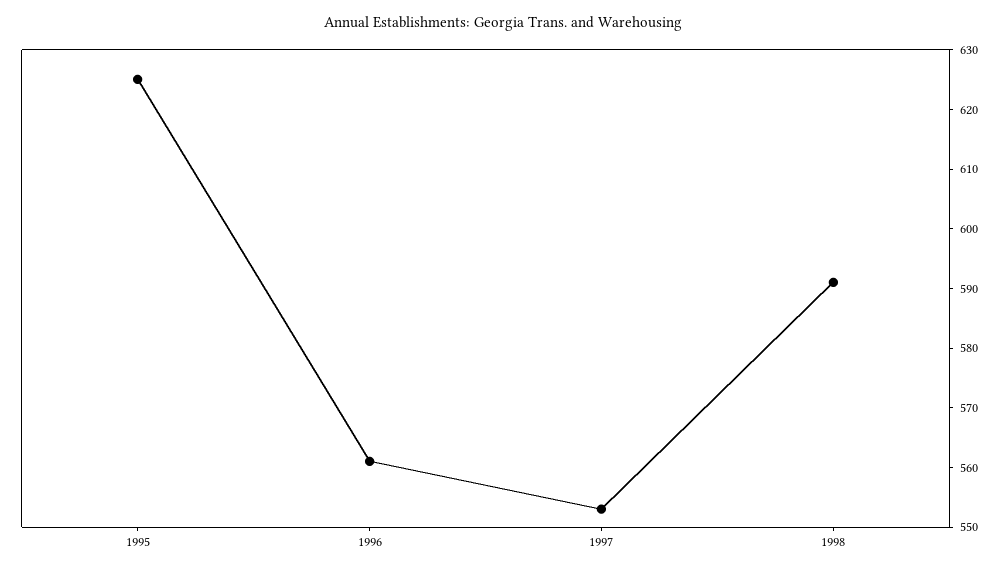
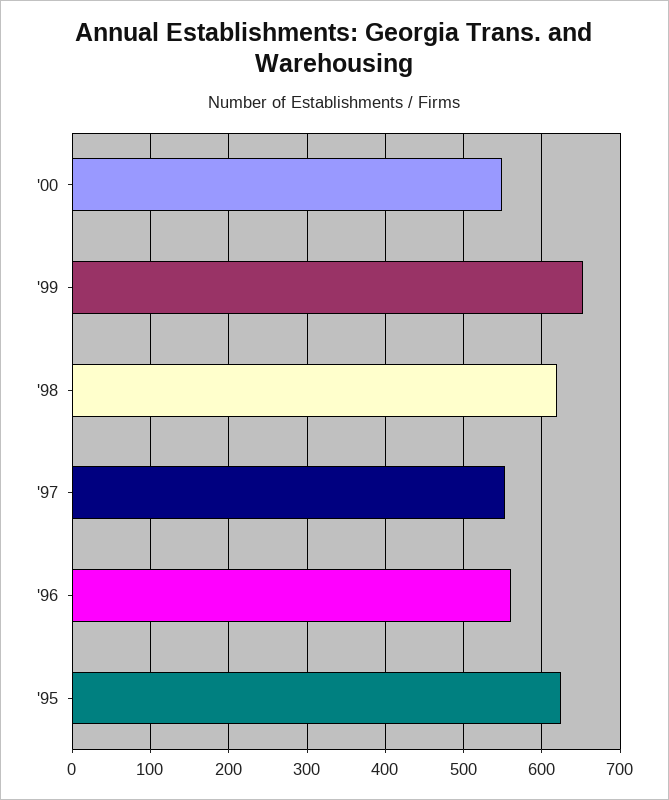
1998: 590 -> 620
'00: none -> 550
'99: none -> 650

